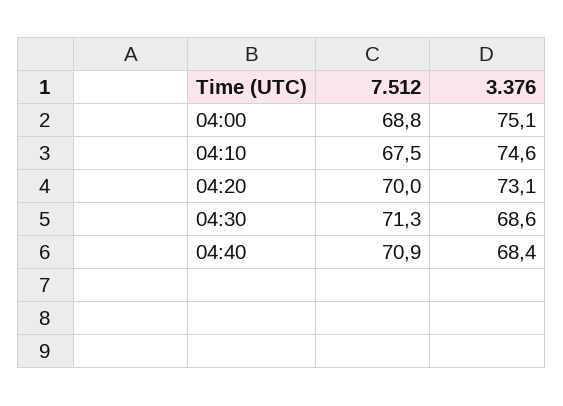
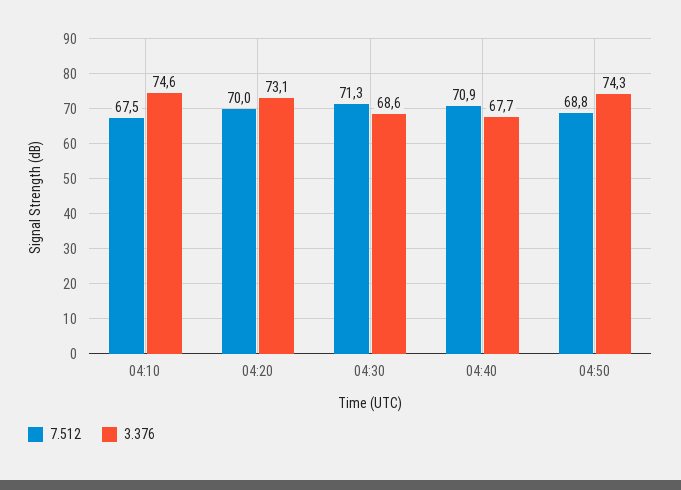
7.512, 04:00: 68.8 -> none
3.376, 04:00: 75.1 -> none
3.376, 04:40: 68.4 -> 67.7
7.512, 04:50: none -> 68.8
3.376, 04:50: none -> 74.3

